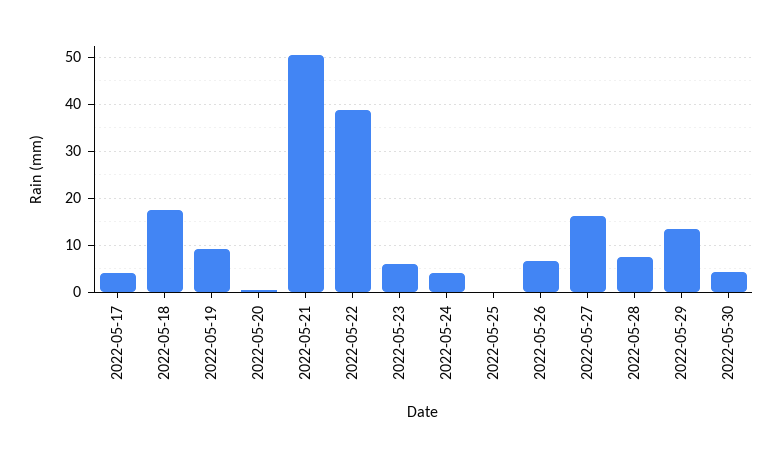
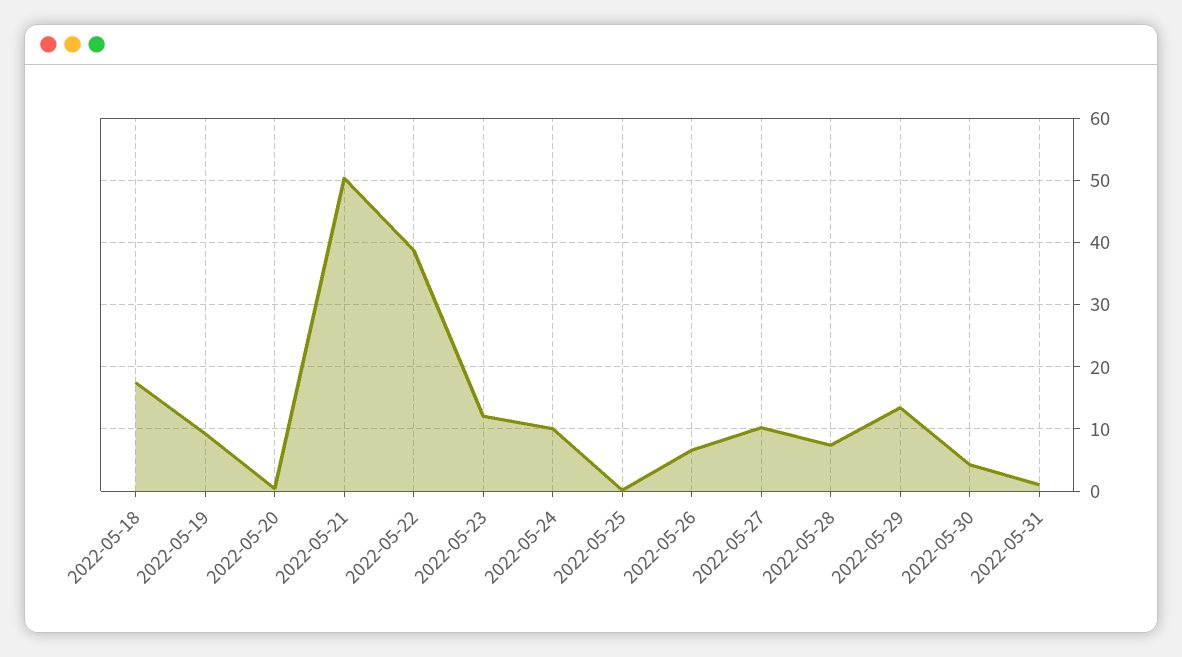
2022-05-17: 4 -> none
2022-05-23: 6 -> 12
2022-05-24: 4 -> 10
2022-05-27: 16 -> 10
2022-05-31: none -> 1

